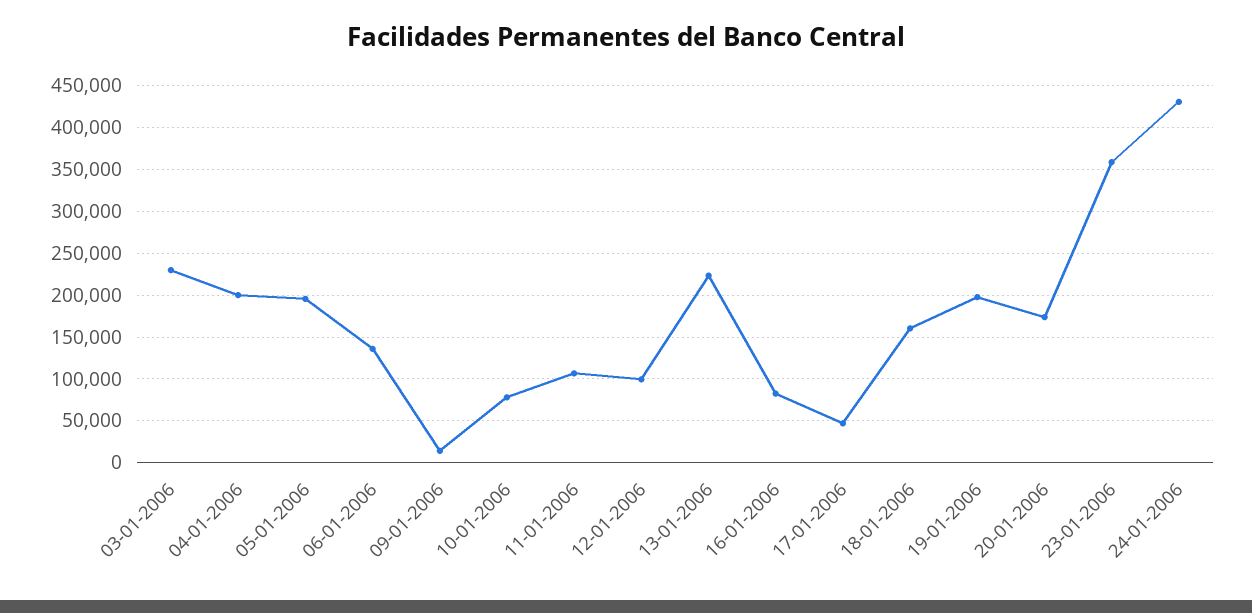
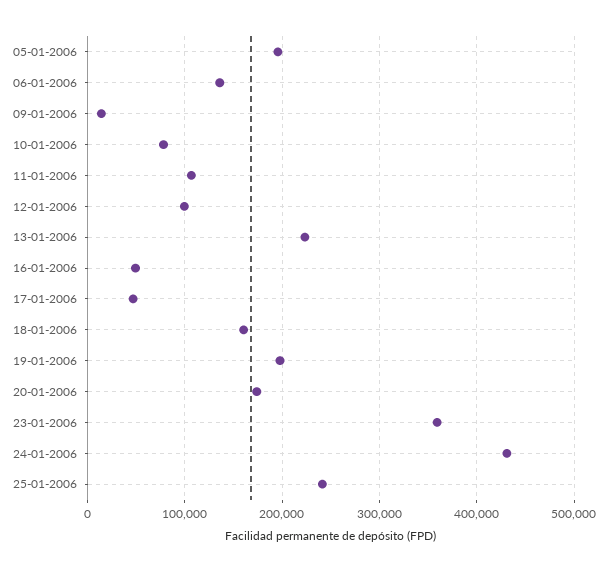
03-01-2006: 230000 -> none
04-01-2006: 200000 -> none
16-01-2006: 80000 -> 50000
25-01-2006: none -> 240000

